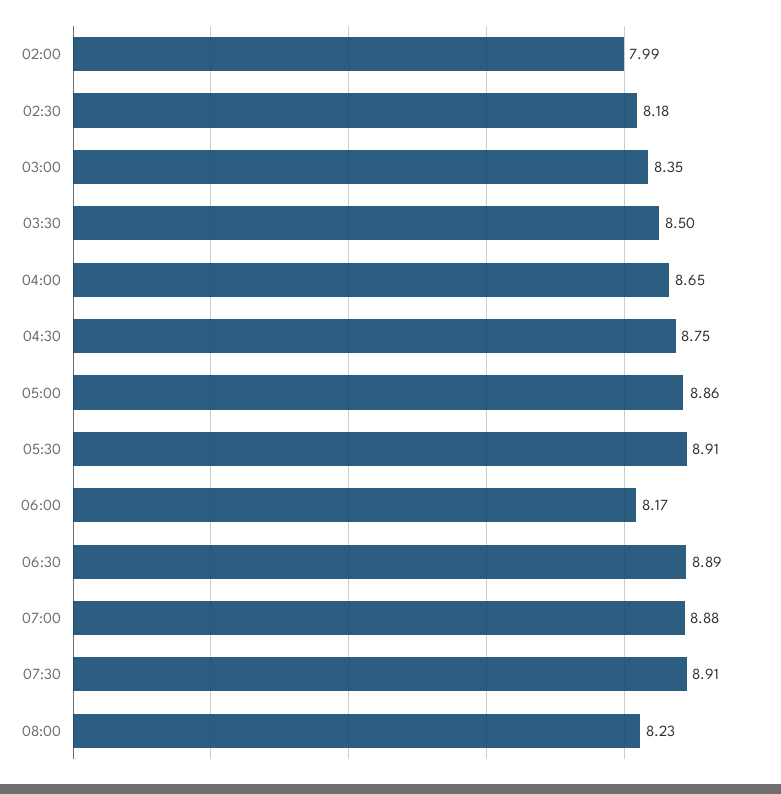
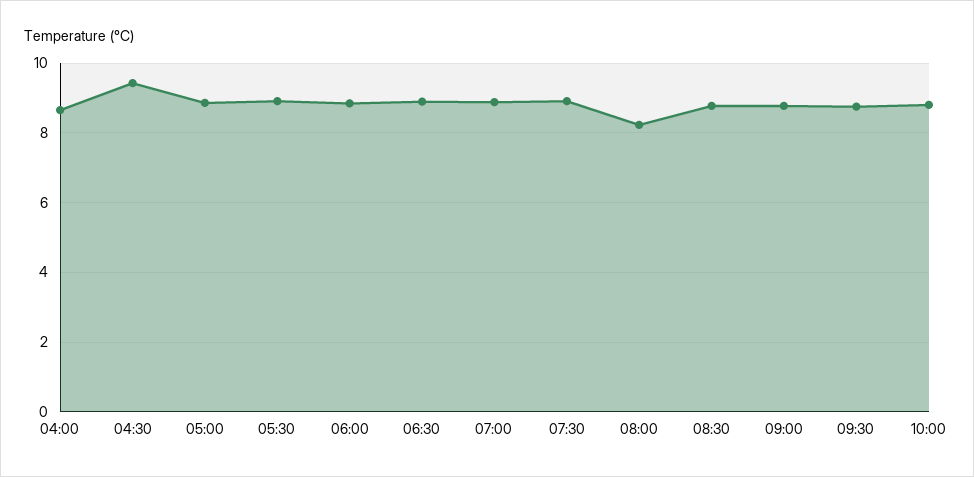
02:00: 7.99 -> none
02:30: 8.18 -> none
03:00: 8.35 -> none
03:30: 8.5 -> none
04:30: 8.75 -> 9.4
06:00: 8.17 -> 8.8
08:30: none -> 8.8
09:00: none -> 8.8
09:30: none -> 8.8
10:00: none -> 8.8

